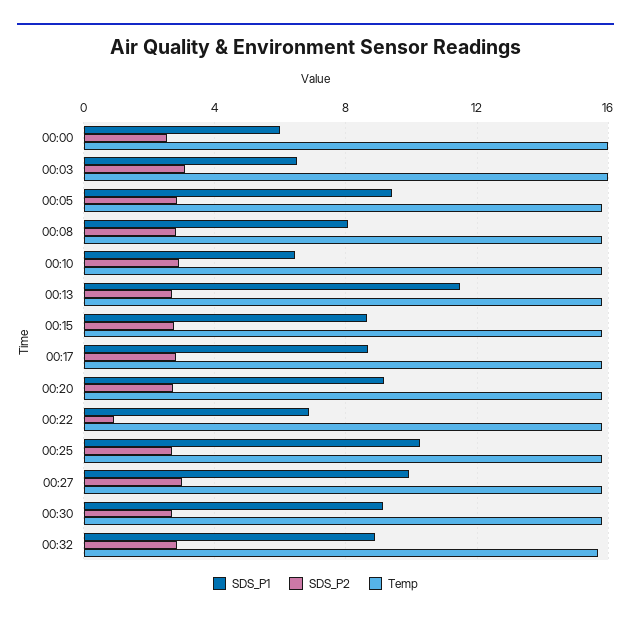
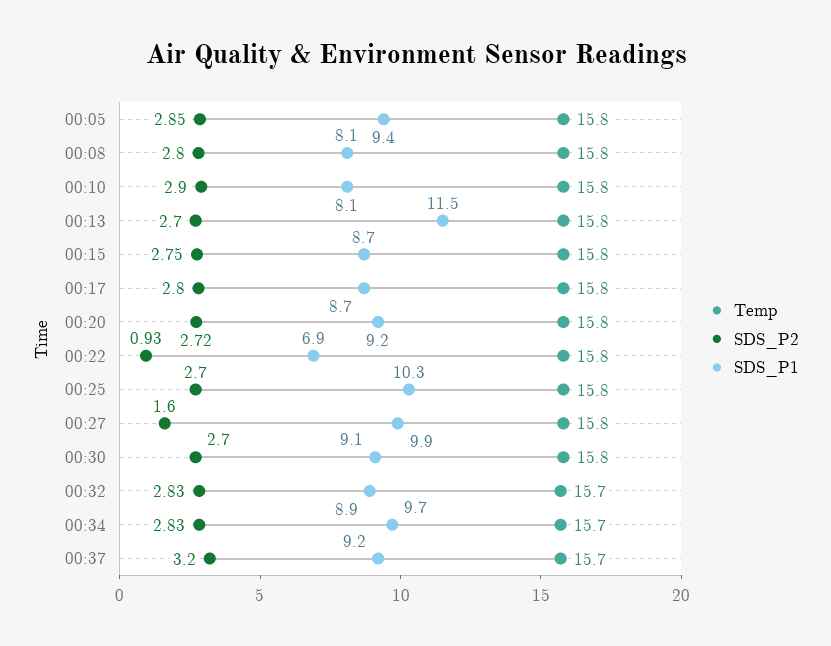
SDS_P1, 00:00: 6 -> none
SDS_P2, 00:00: 2.5 -> none
Temp, 00:00: 16 -> none
SDS_P1, 00:03: 6.5 -> none
SDS_P2, 00:03: 3 -> none
Temp, 00:03: 16 -> none
SDS_P1, 00:10: 6.5 -> 8.1
SDS_P2, 00:27: 3 -> 1.6
Temp, 00:34: none -> 15.7
SDS_P2, 00:34: none -> 2.83
SDS_P1, 00:34: none -> 9.7
Temp, 00:37: none -> 15.7
SDS_P2, 00:37: none -> 3.2
SDS_P1, 00:37: none -> 9.2

